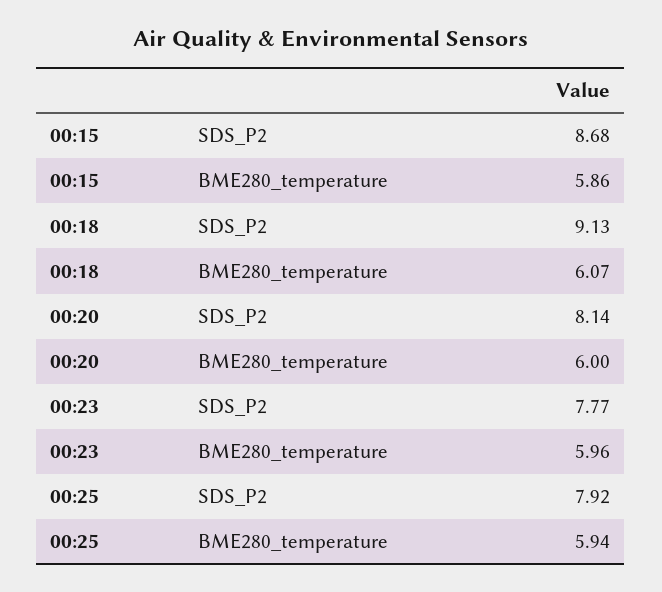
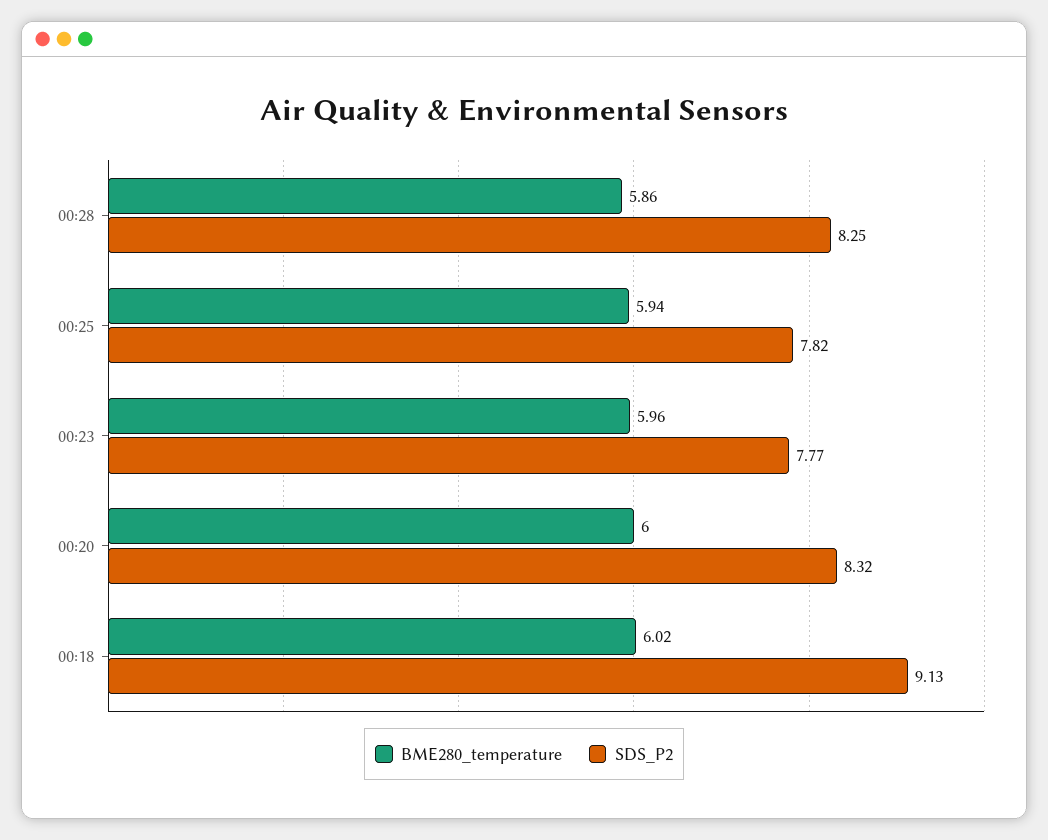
SDS_P2, 00:15: 8.68 -> none
BME280_temperature, 00:15: 5.86 -> none
BME280_temperature, 00:18: 6.07 -> 6.02
SDS_P2, 00:20: 8.14 -> 8.32
SDS_P2, 00:25: 7.92 -> 7.82
BME280_temperature, 00:28: none -> 5.86
SDS_P2, 00:28: none -> 8.25

